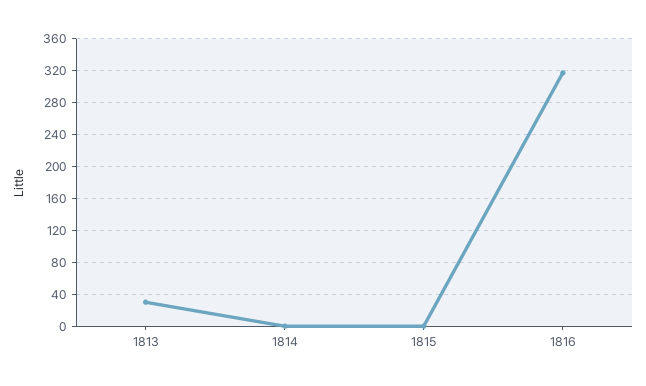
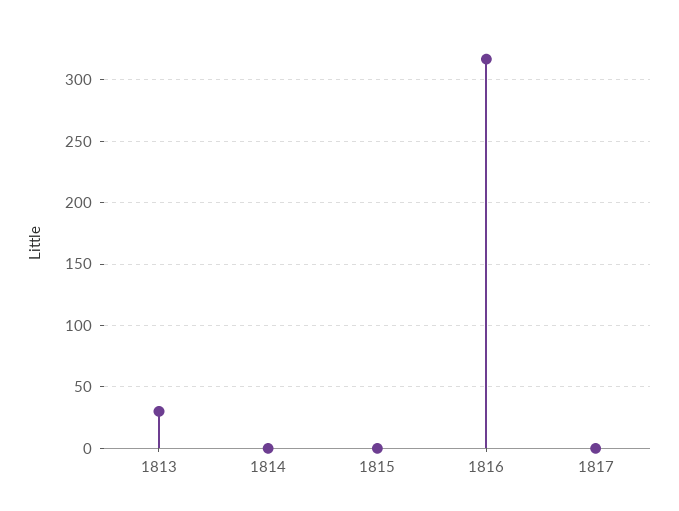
1817: none -> 0

